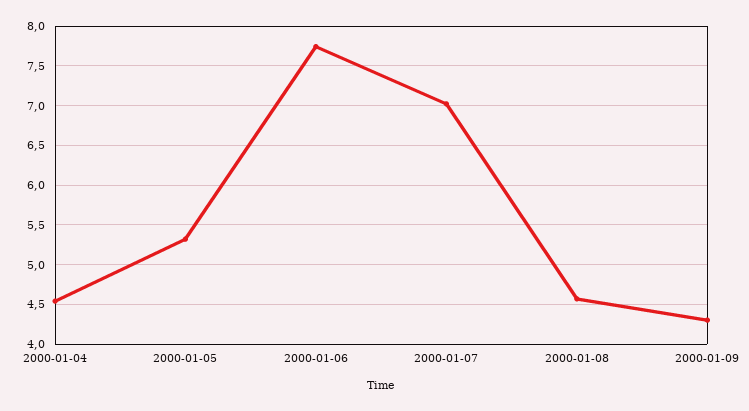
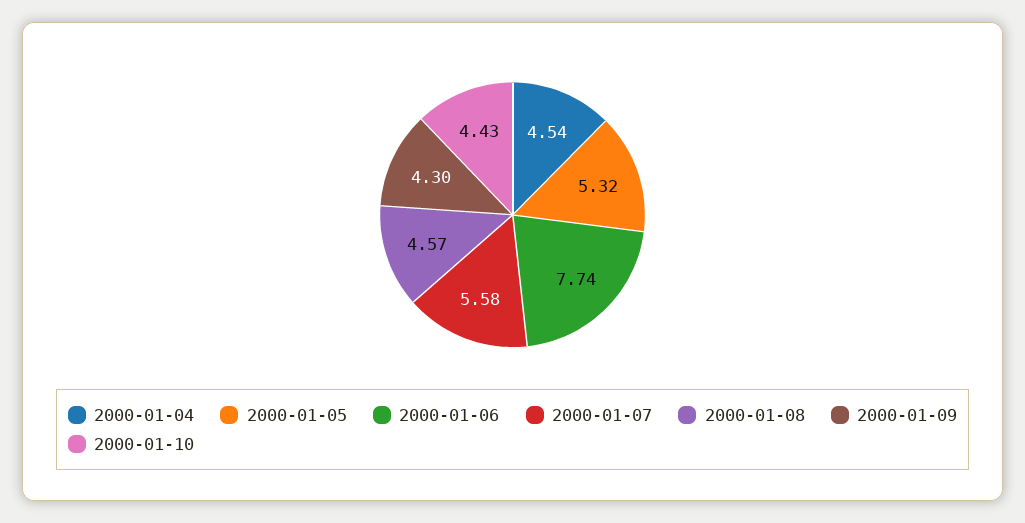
2000-01-07: 7 -> 5.58
2000-01-10: none -> 4.43

